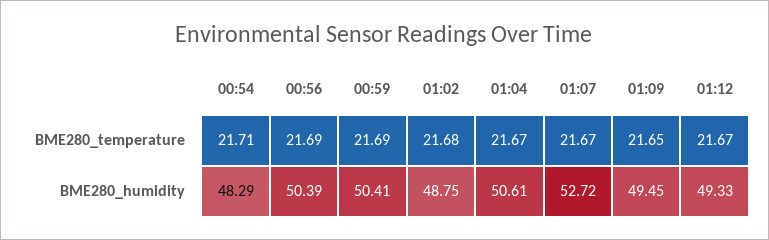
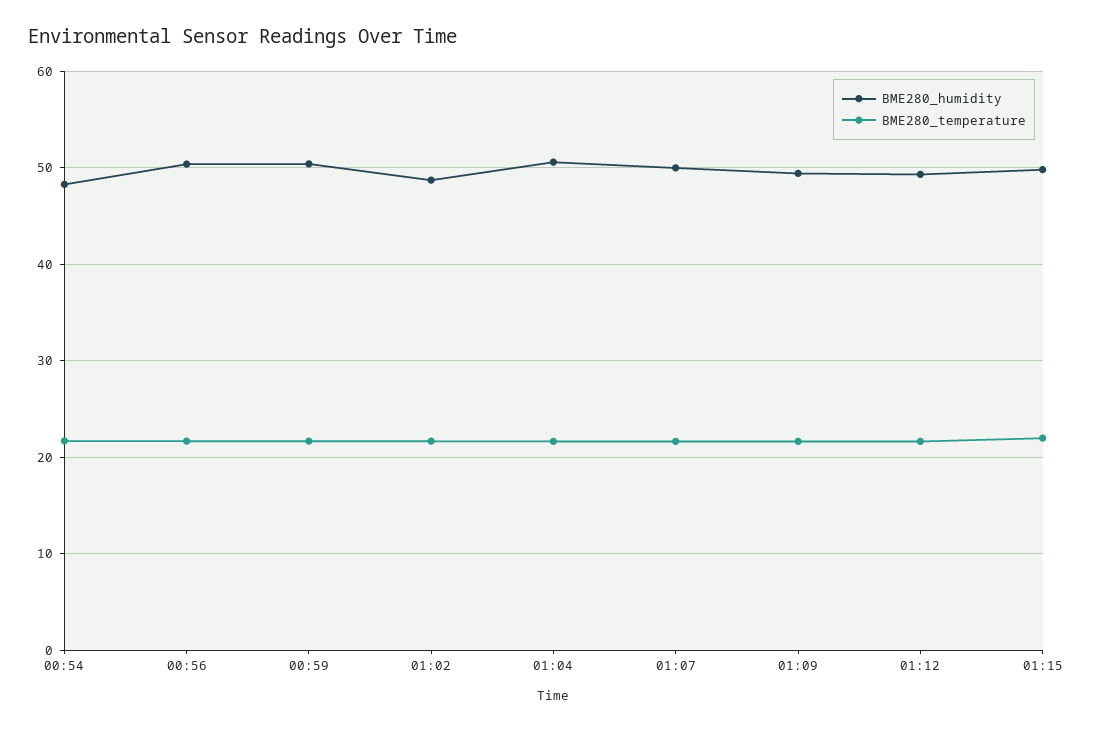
BME280_humidity, 01:07: 52.72 -> 50
BME280_humidity, 01:15: none -> 50
BME280_temperature, 01:15: none -> 22

